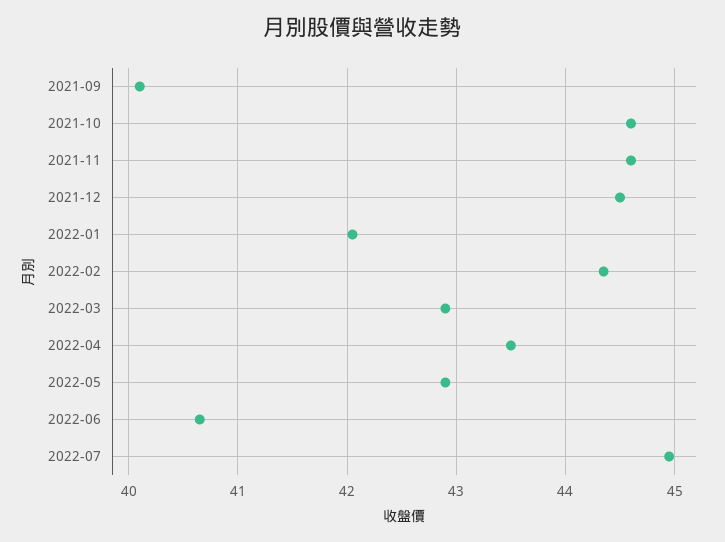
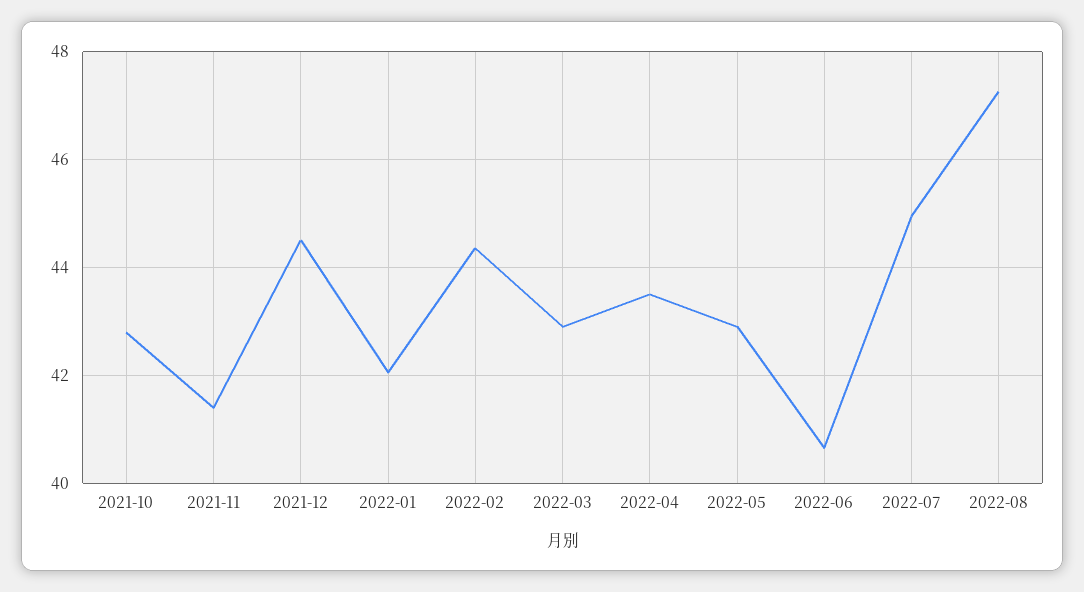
2021-09: 40.1 -> none
2021-10: 44.6 -> 42.8
2021-11: 44.6 -> 41.4
2022-08: none -> 47.2

